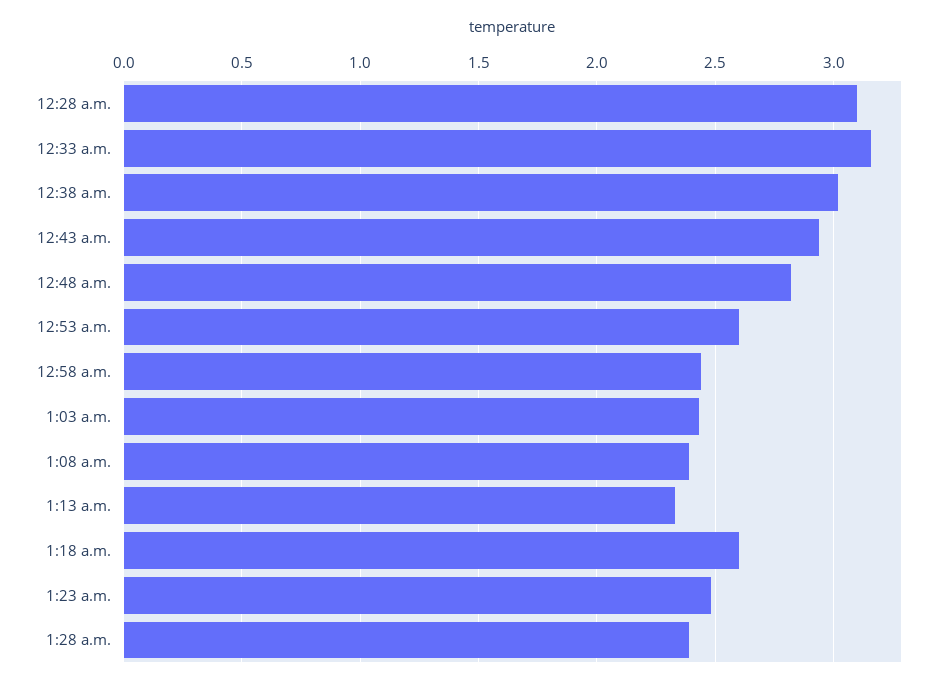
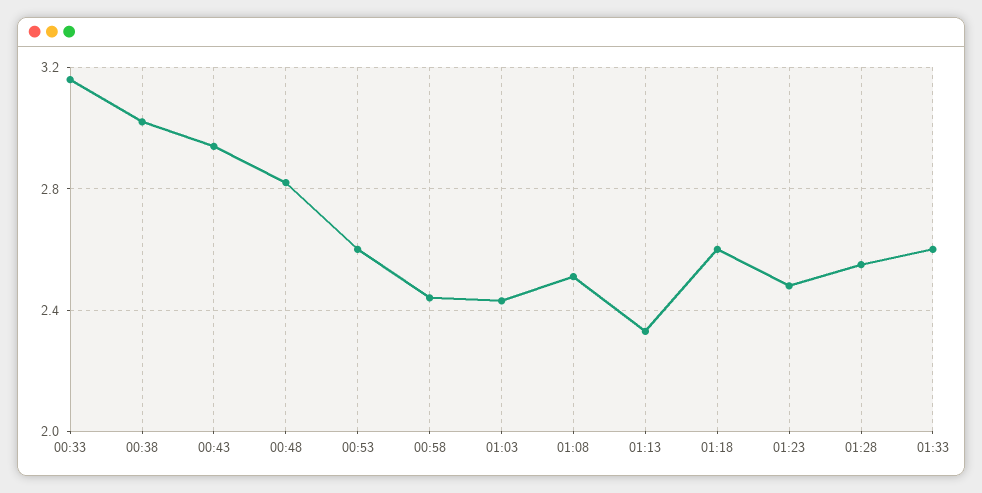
12:28 a.m.: 3.1 -> none
1:08 a.m.: 2.4 -> 2.5
1:28 a.m.: 2.4 -> 2.55
01:33: none -> 2.6

